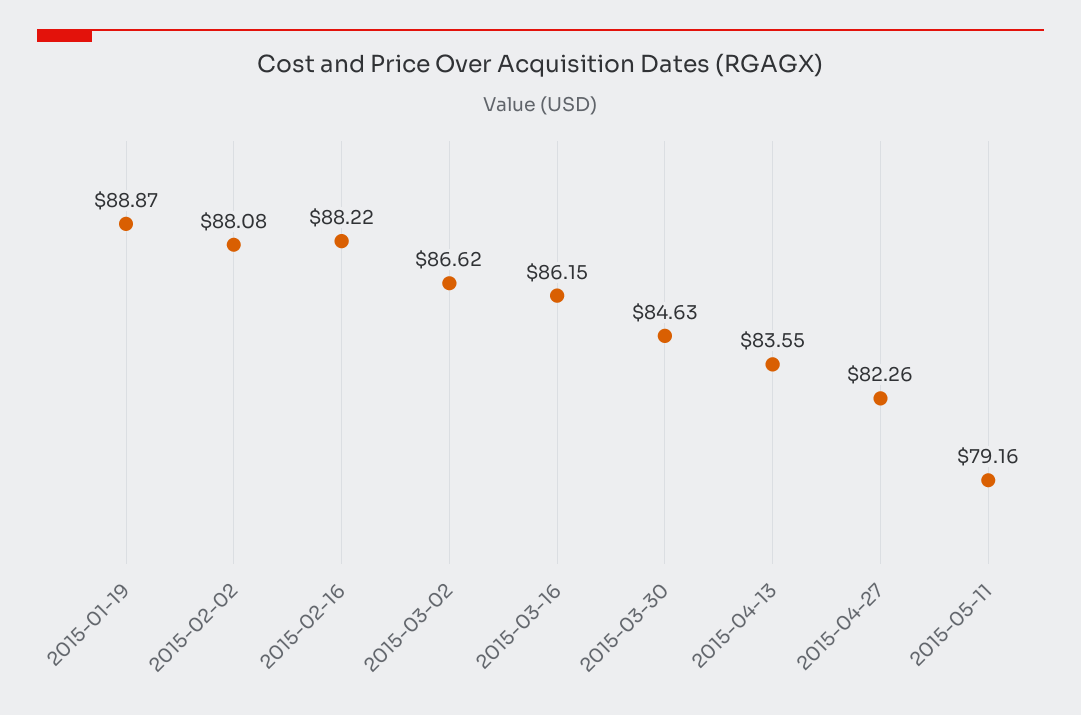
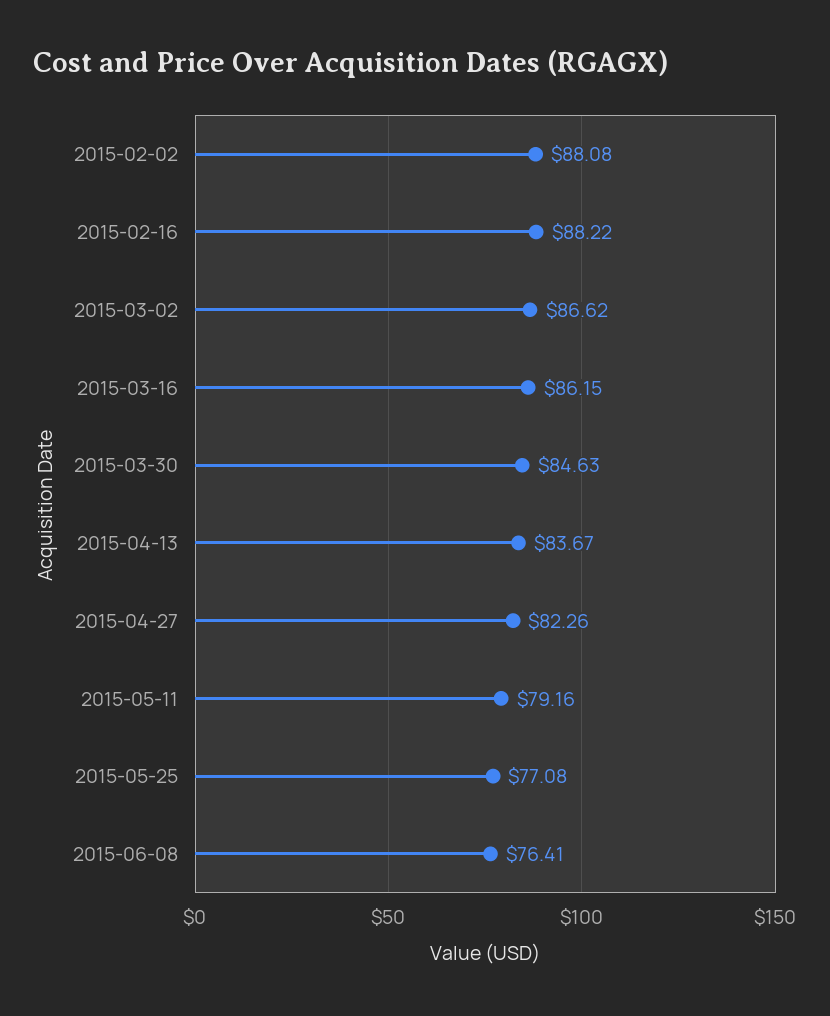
2015-01-19: 88.87 -> none
2015-04-13: 83.55 -> 83.67
2015-05-25: none -> 77.08
2015-06-08: none -> 76.41

